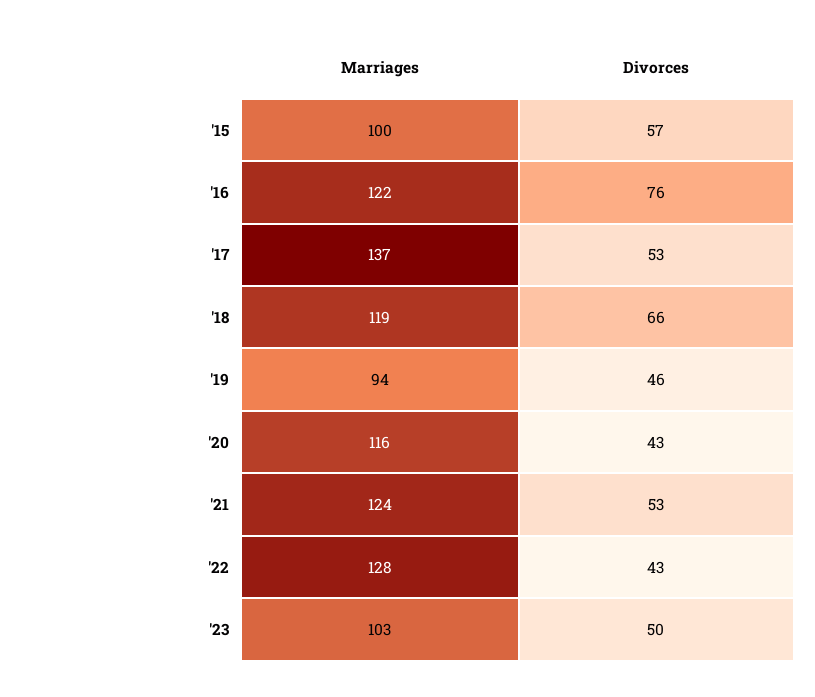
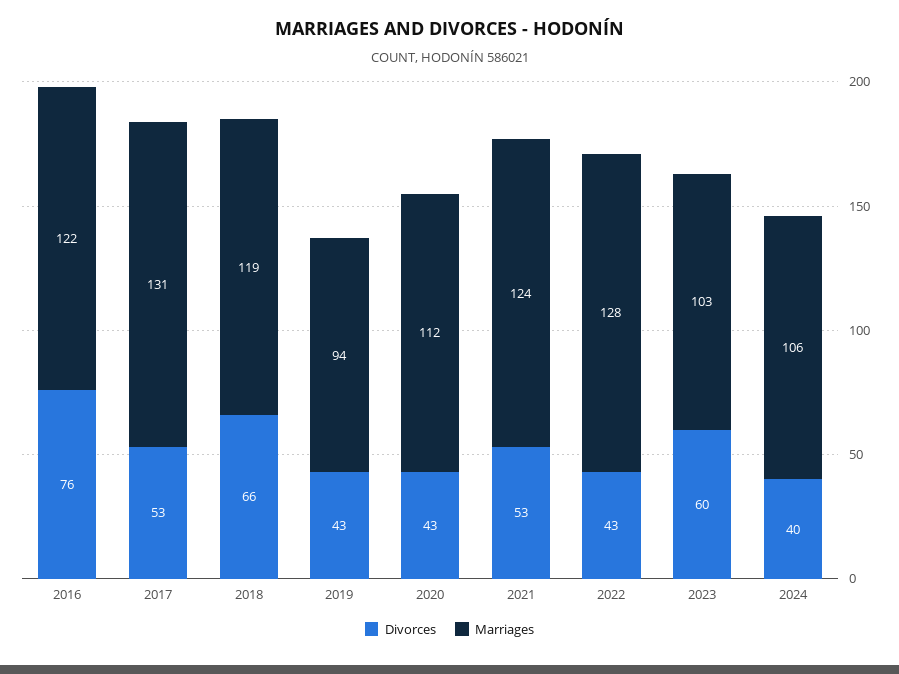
Marriages, '15: 100 -> none
Divorces, '15: 57 -> none
Marriages, '17: 137 -> 131
Divorces, '19: 46 -> 43
Marriages, '20: 116 -> 112
Divorces, '23: 50 -> 60
Divorces, 2024: none -> 40
Marriages, 2024: none -> 106

